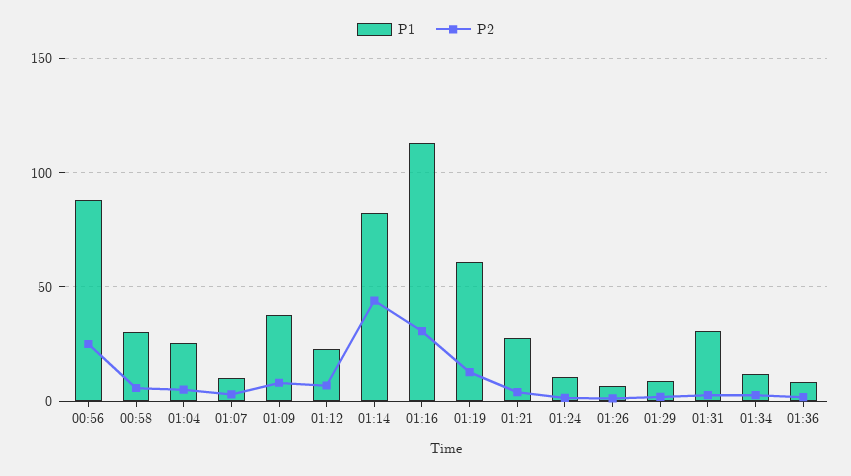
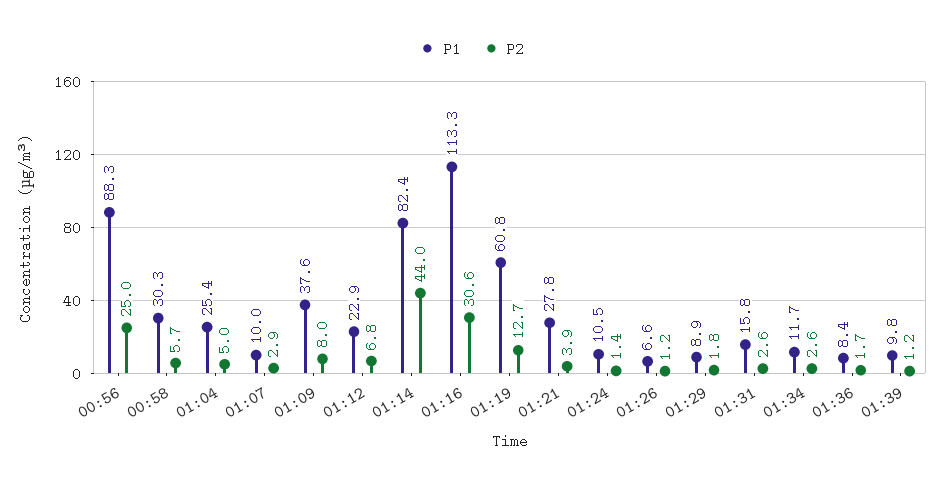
P1, 01:31: 30 -> 15.8
P1, 01:39: none -> 9.8
P2, 01:39: none -> 1.2

